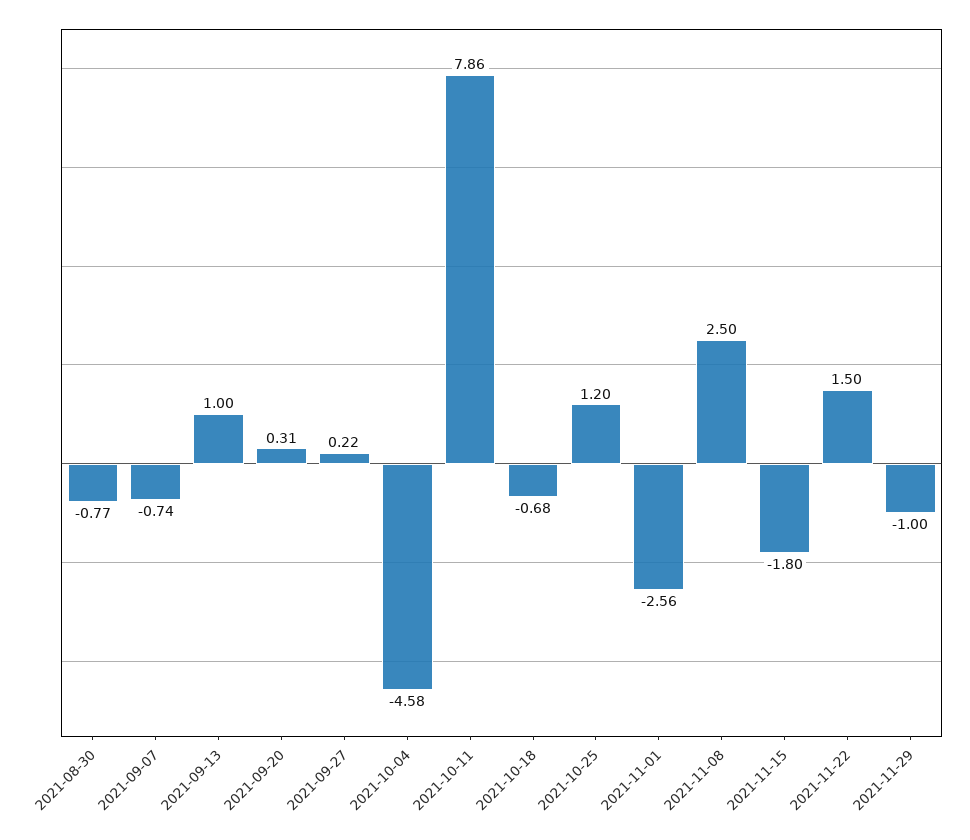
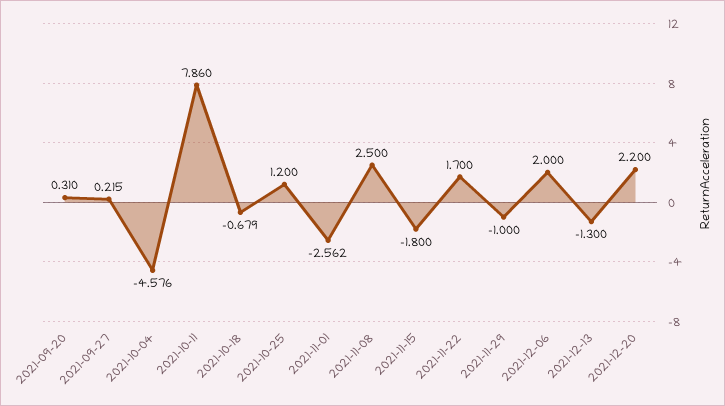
2021-08-30: -0.77 -> none
2021-09-07: -0.74 -> none
2021-09-13: 1 -> none
2021-11-22: 1.5 -> 1.7
2021-12-06: none -> 2
2021-12-13: none -> -1.3
2021-12-20: none -> 2.2

